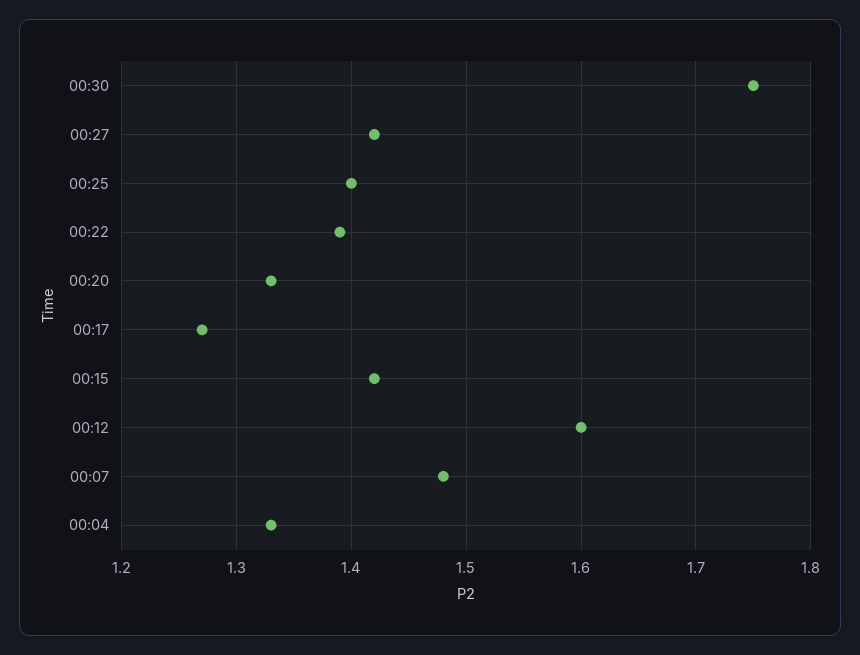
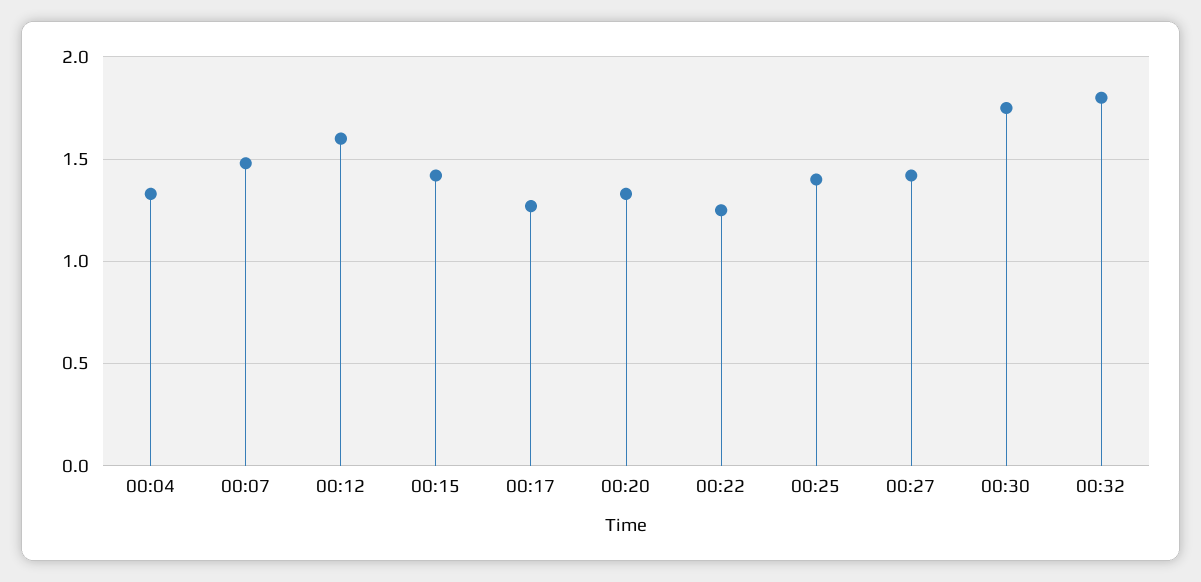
00:22: 1.39 -> 1.25
00:32: none -> 1.8

